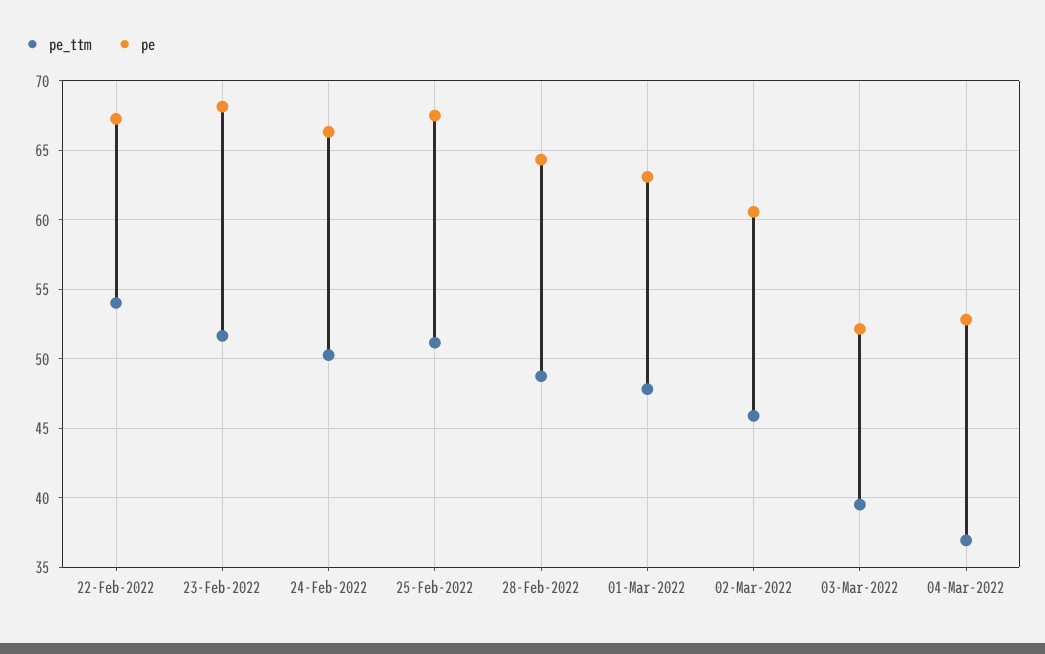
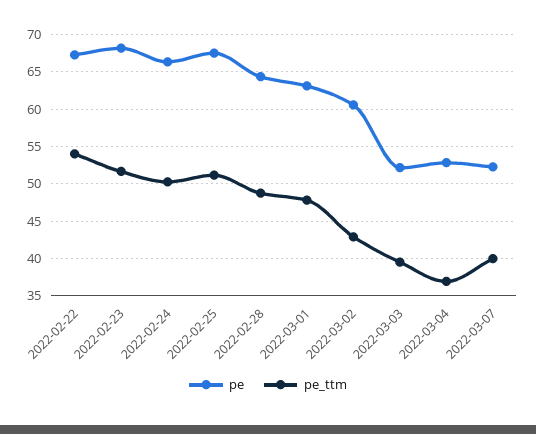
pe_ttm, 02-Mar-2022: 46 -> 43
pe, 2022-03-07: none -> 52
pe_ttm, 2022-03-07: none -> 40

